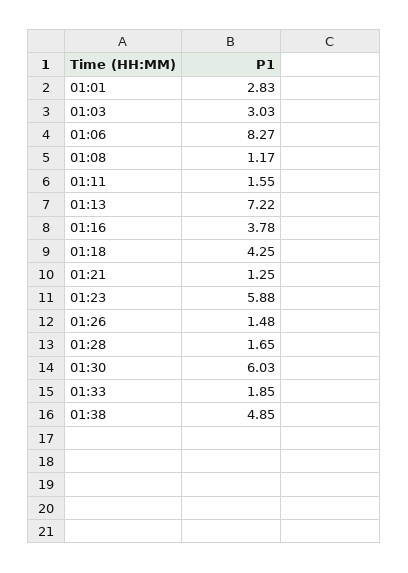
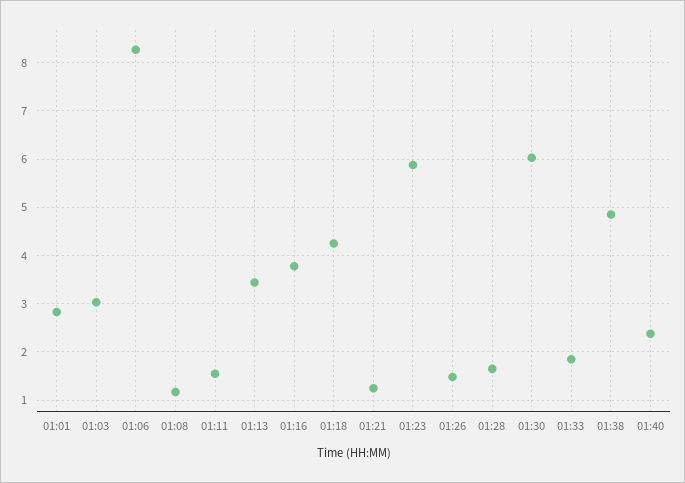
01:13: 7.22 -> 3.4
01:40: none -> 2.4

